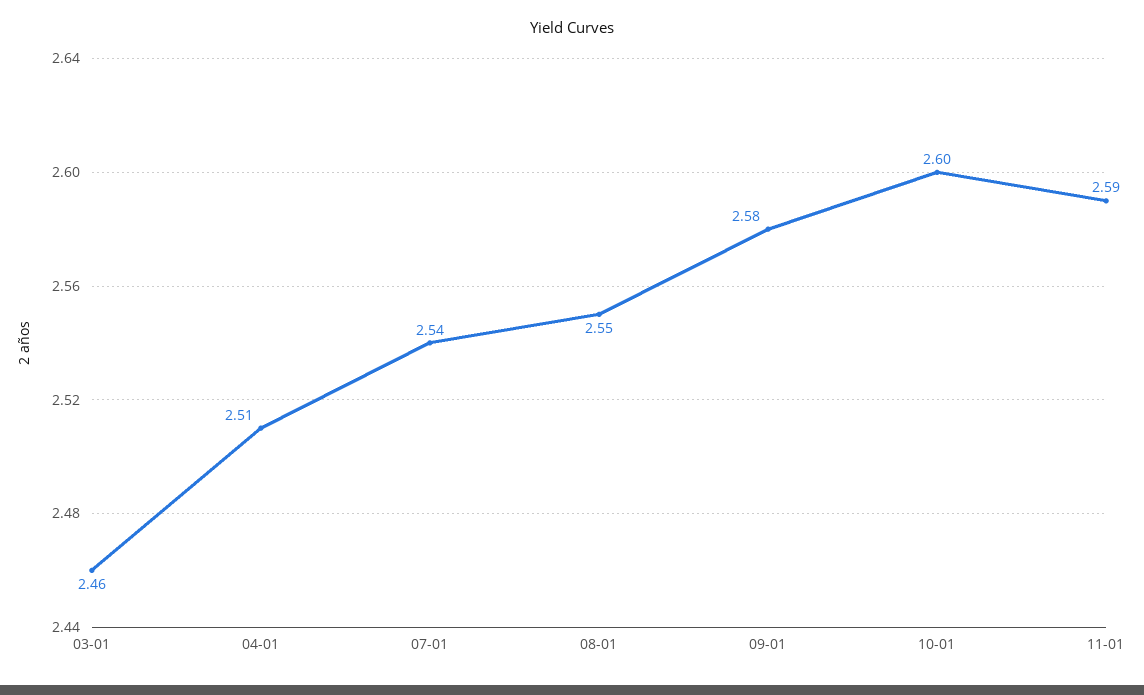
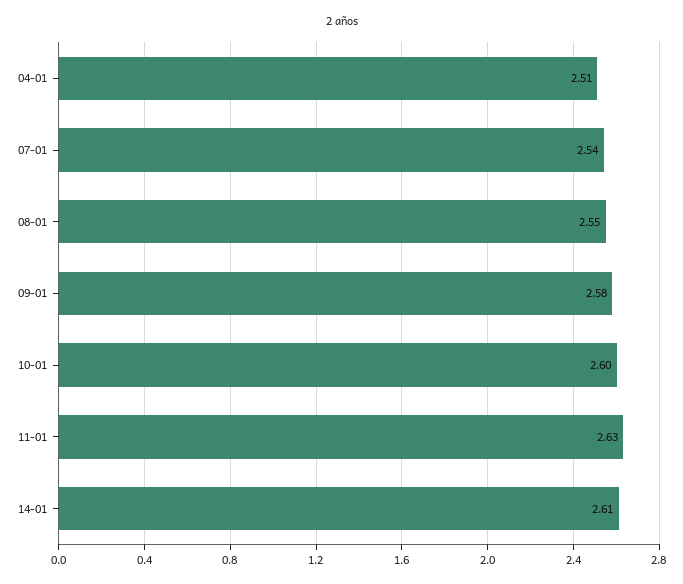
03-01: 2.46 -> none
11-01: 2.59 -> 2.63
14-01: none -> 2.61

